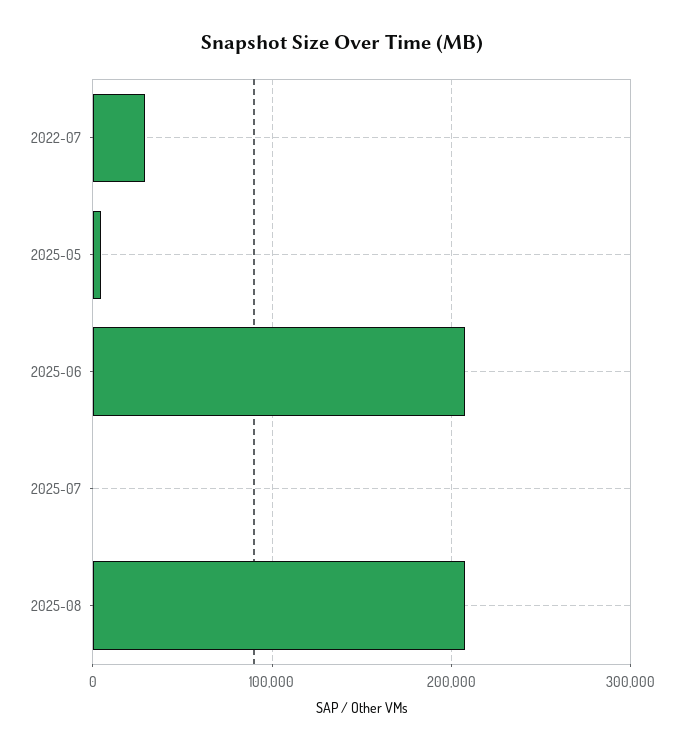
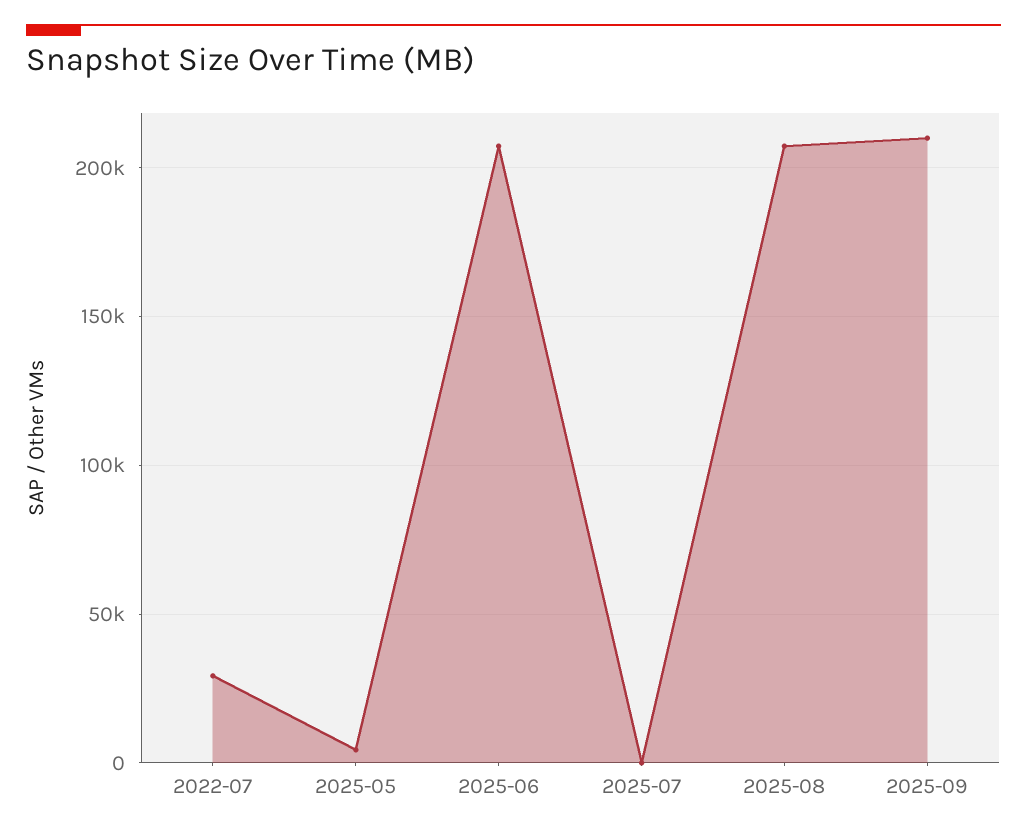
2025-09: none -> 210000

